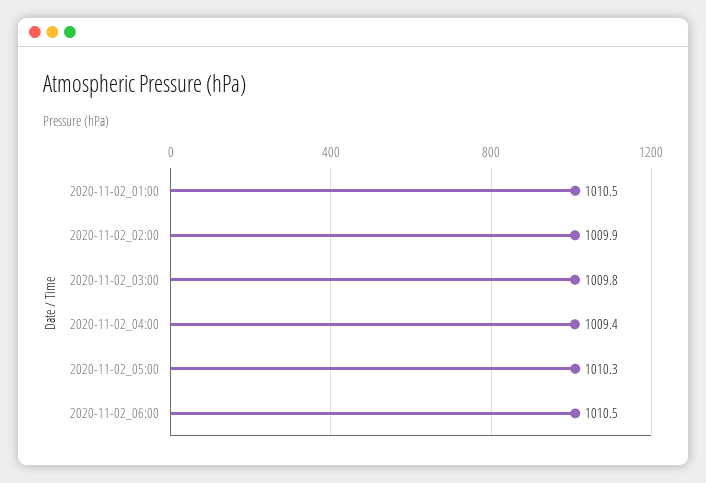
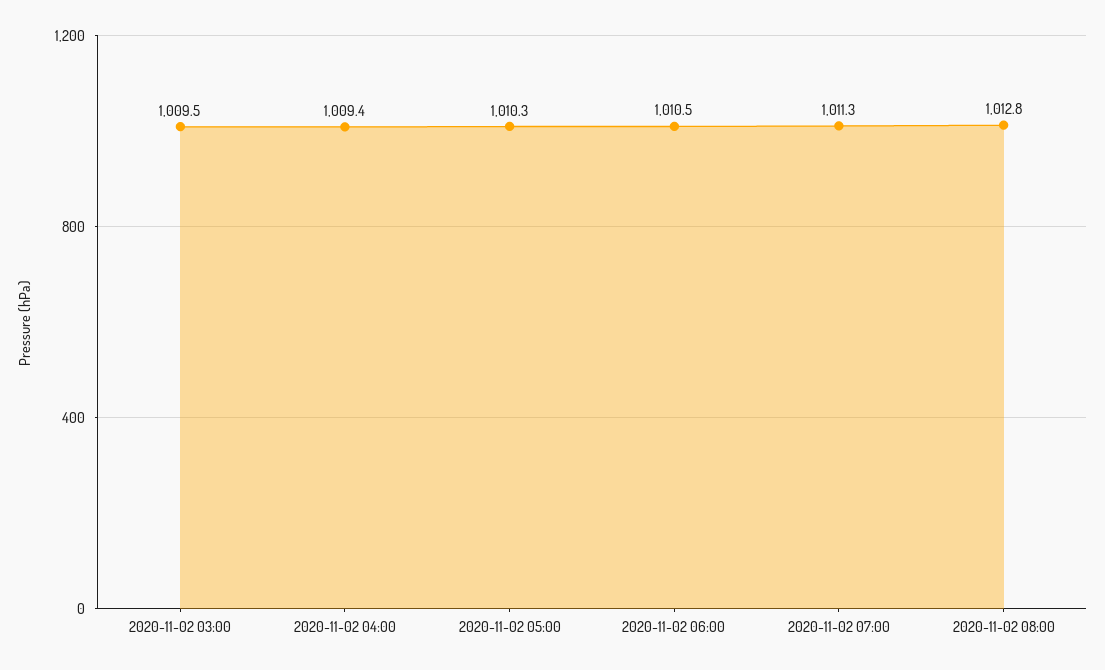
2020-11-02_01:00: 1010.5 -> none
2020-11-02_02:00: 1009.9 -> none
2020-11-02_03:00: 1009.8 -> 1009.5
2020-11-02 07:00: none -> 1011.3
2020-11-02 08:00: none -> 1012.8

